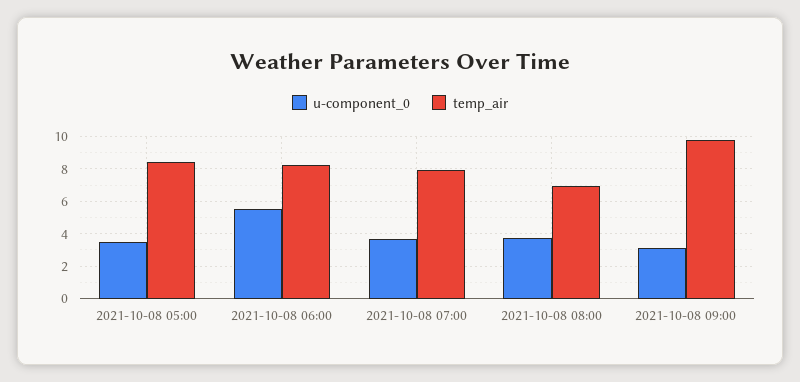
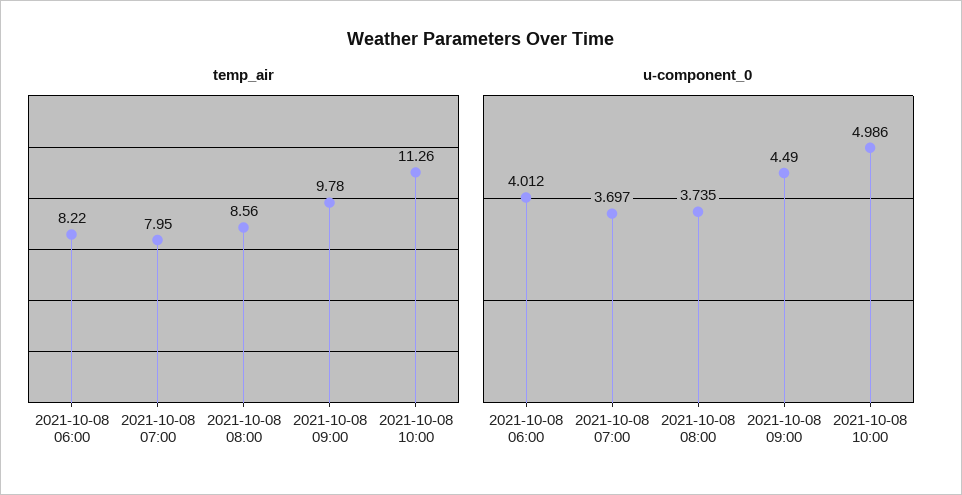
u-component_0, 2021-10-08 05:00: 3.5 -> none
temp_air, 2021-10-08 05:00: 8.5 -> none
u-component_0, 2021-10-08 06:00: 5.5 -> 4.012
temp_air, 2021-10-08 08:00: 7 -> 8.56
u-component_0, 2021-10-08 09:00: 3 -> 4.49
temp_air, 2021-10-08 10:00: none -> 11.26
u-component_0, 2021-10-08 10:00: none -> 4.986

